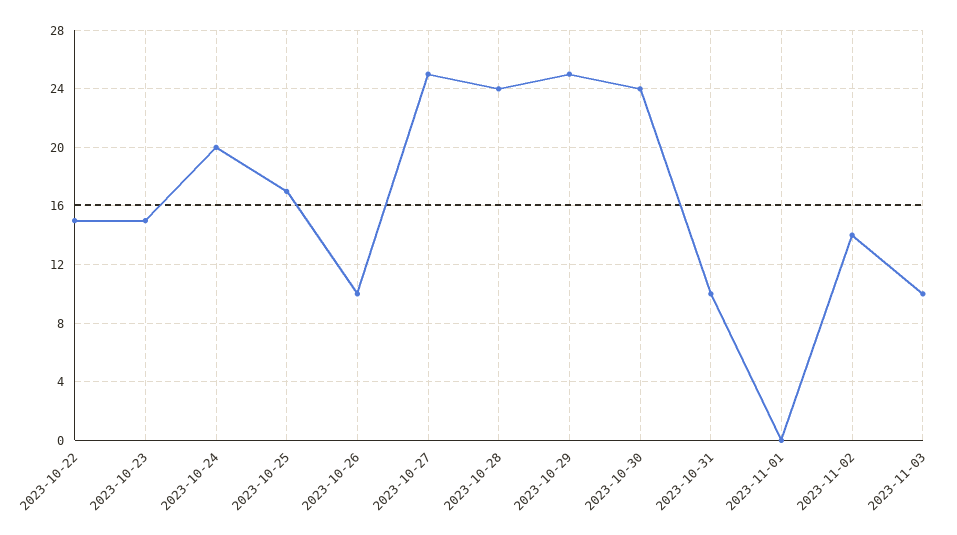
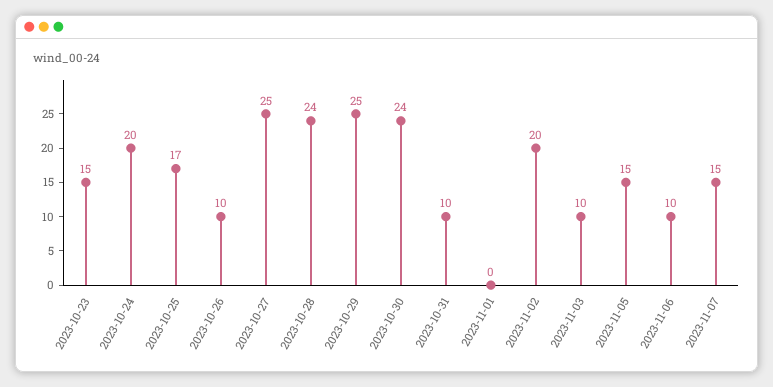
2023-10-22: 15 -> none
2023-11-02: 14 -> 20
2023-11-05: none -> 15
2023-11-06: none -> 10
2023-11-07: none -> 15

